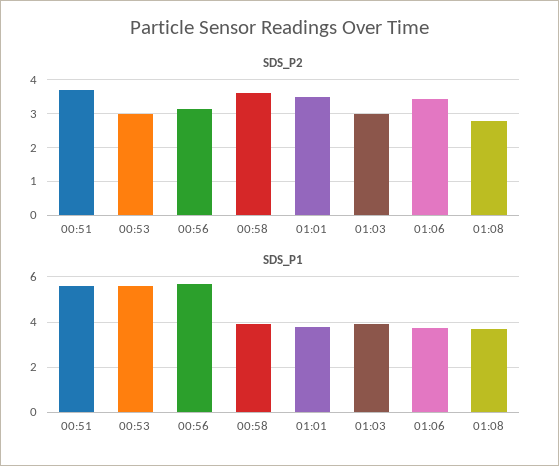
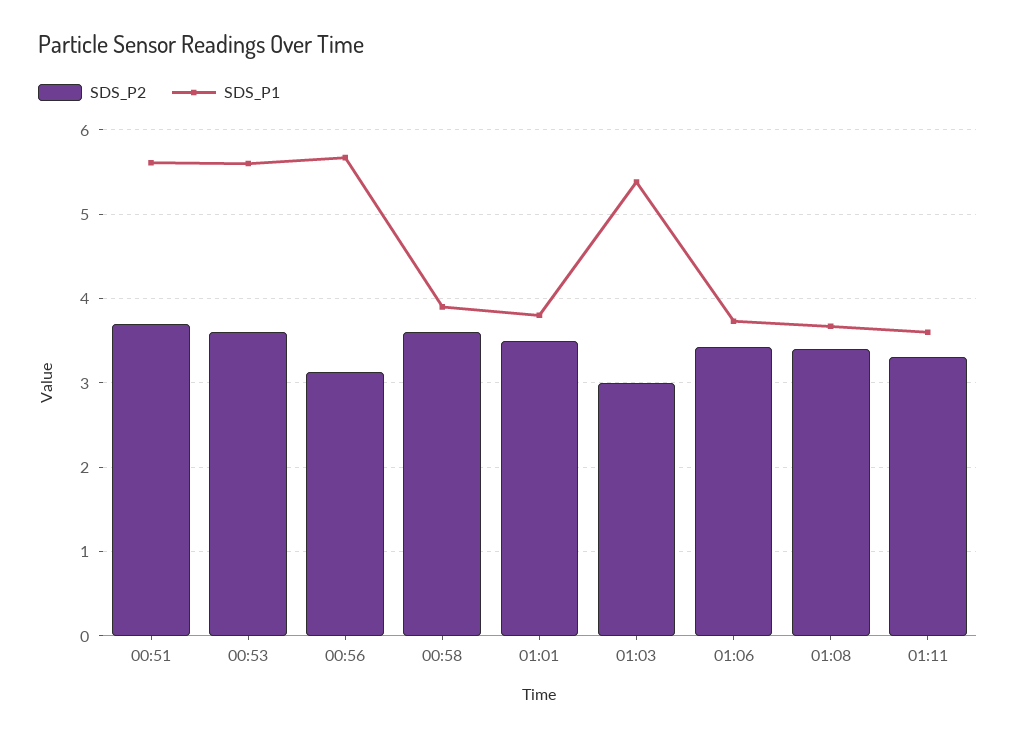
SDS_P2, 00:53: 3 -> 3.6
SDS_P2, 01:08: 2.8 -> 3.4
SDS_P1, 01:03: 4 -> 5.4
SDS_P2, 01:11: none -> 3.3
SDS_P1, 01:11: none -> 3.6

